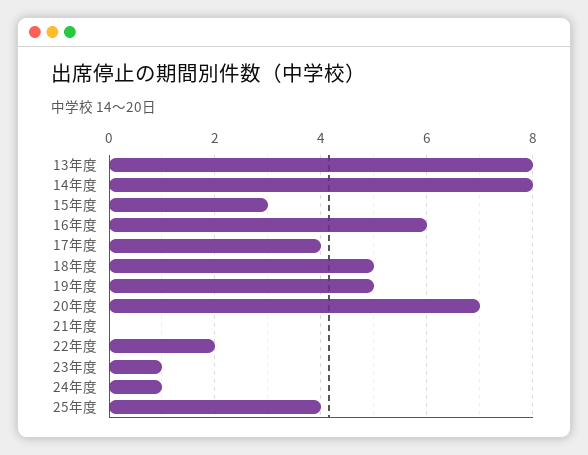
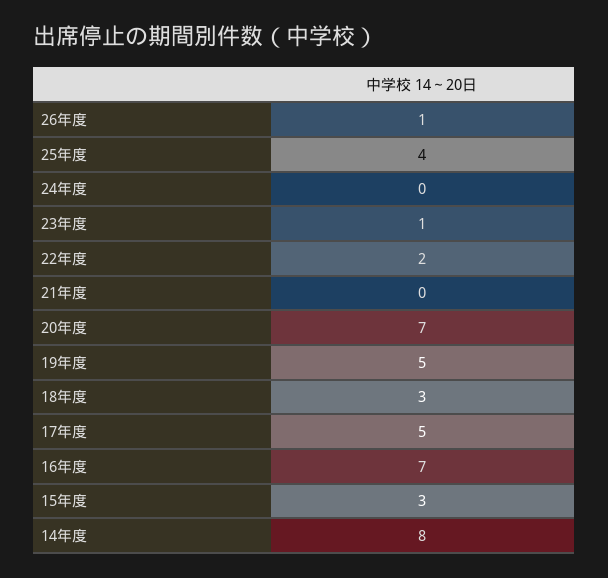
13年度: 8 -> none
16年度: 6 -> 7
17年度: 4 -> 5
18年度: 5 -> 3
24年度: 1 -> 0
26年度: none -> 1

